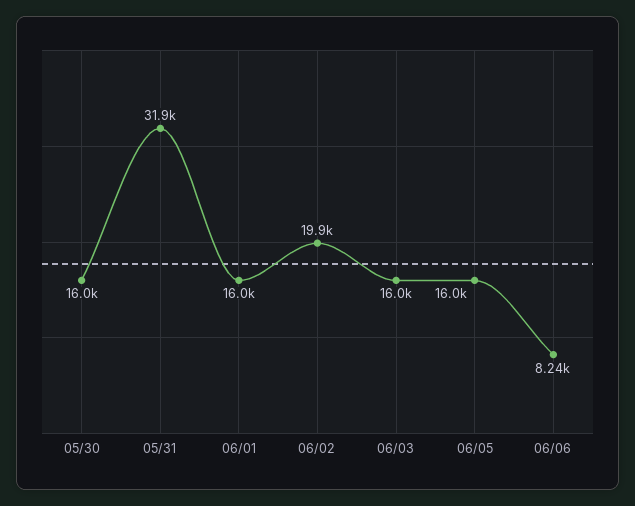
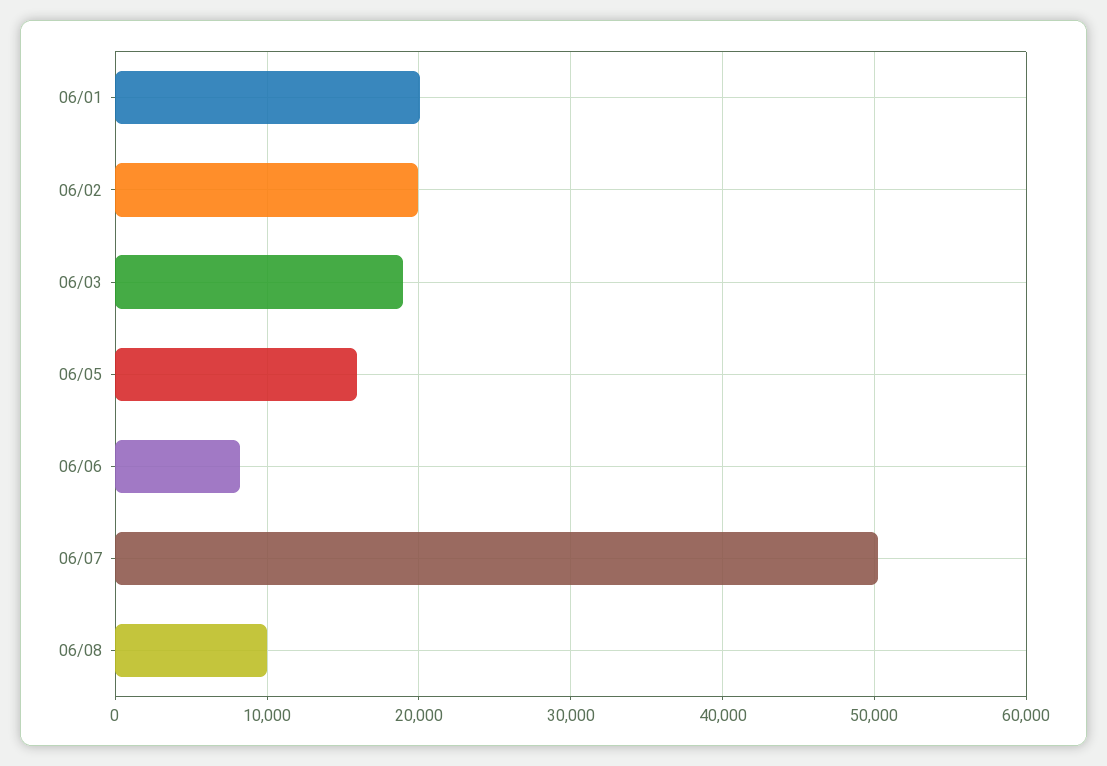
05/30: 16000 -> none
05/31: 31900 -> none
06/01: 16000 -> 20000
06/03: 16000 -> 19000
06/07: none -> 50000
06/08: none -> 10000

